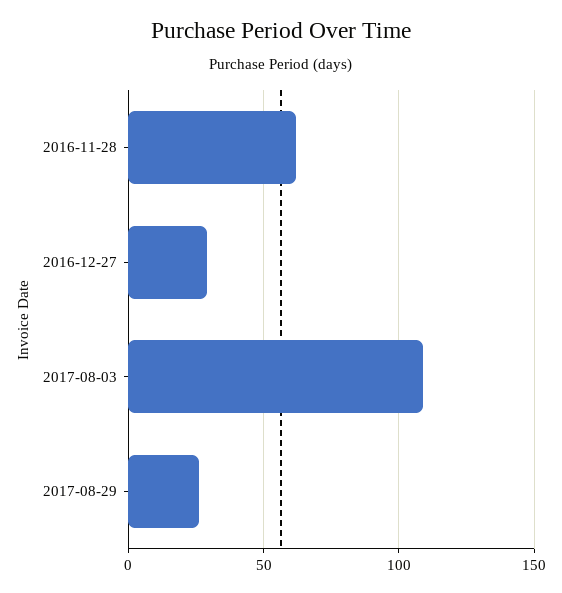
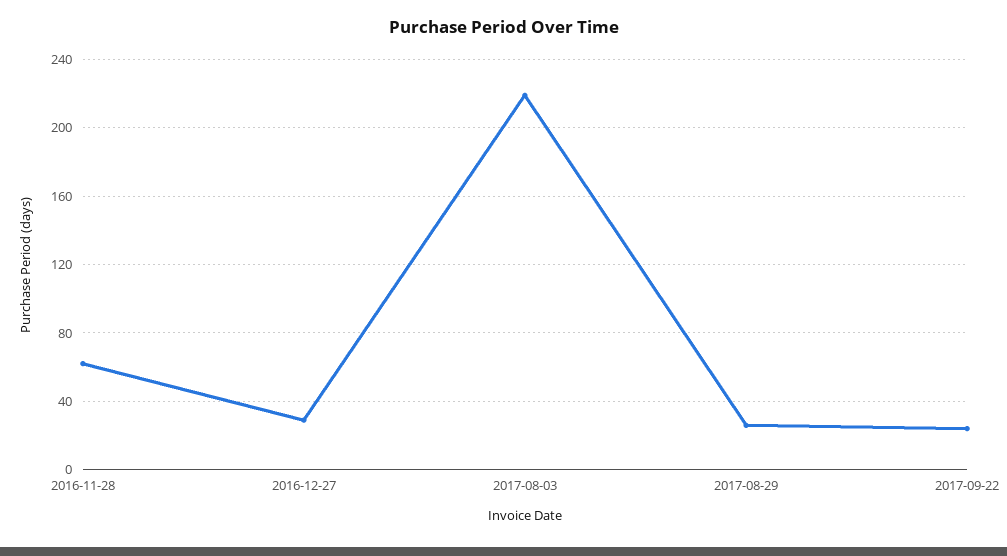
2017-08-03: 110 -> 220
2017-09-22: none -> 25

